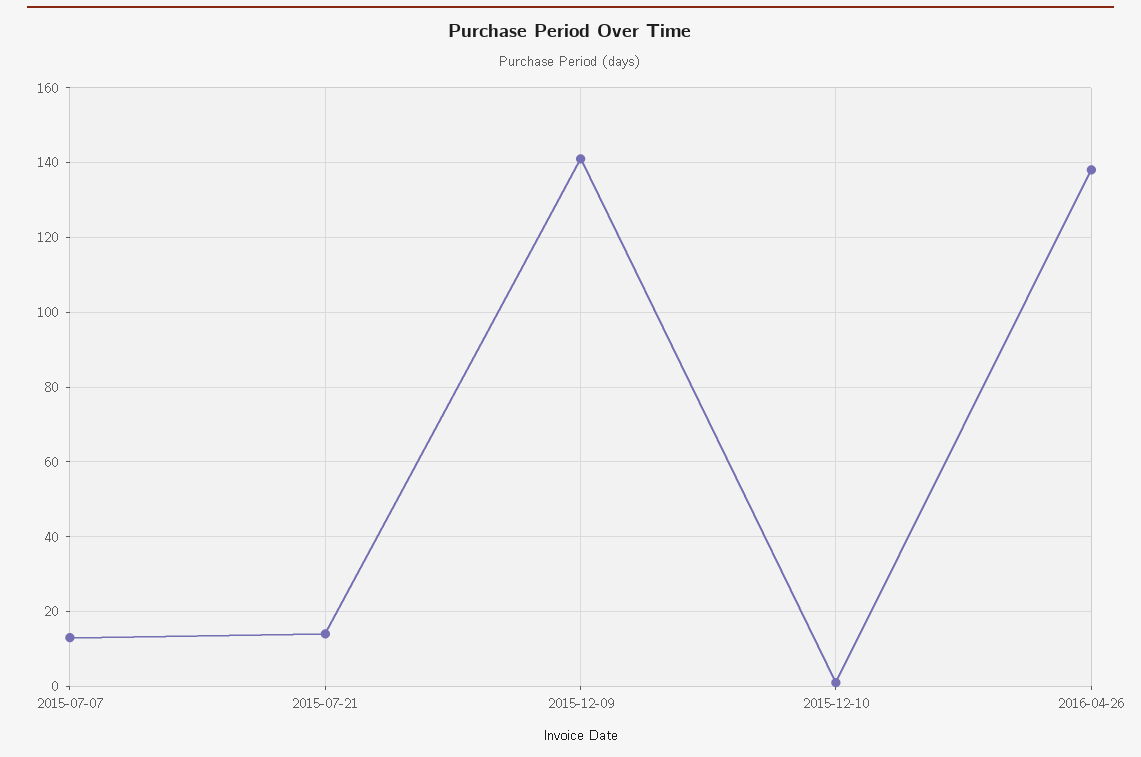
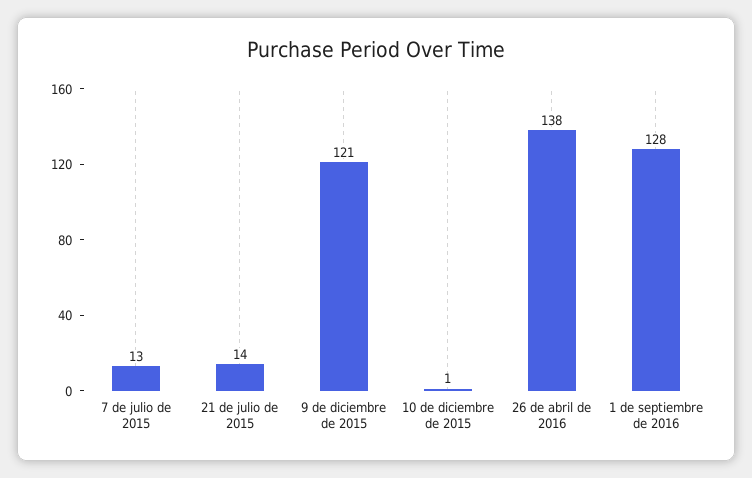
2015-12-09: 140 -> 121
1 de septiembre de 2016: none -> 128

